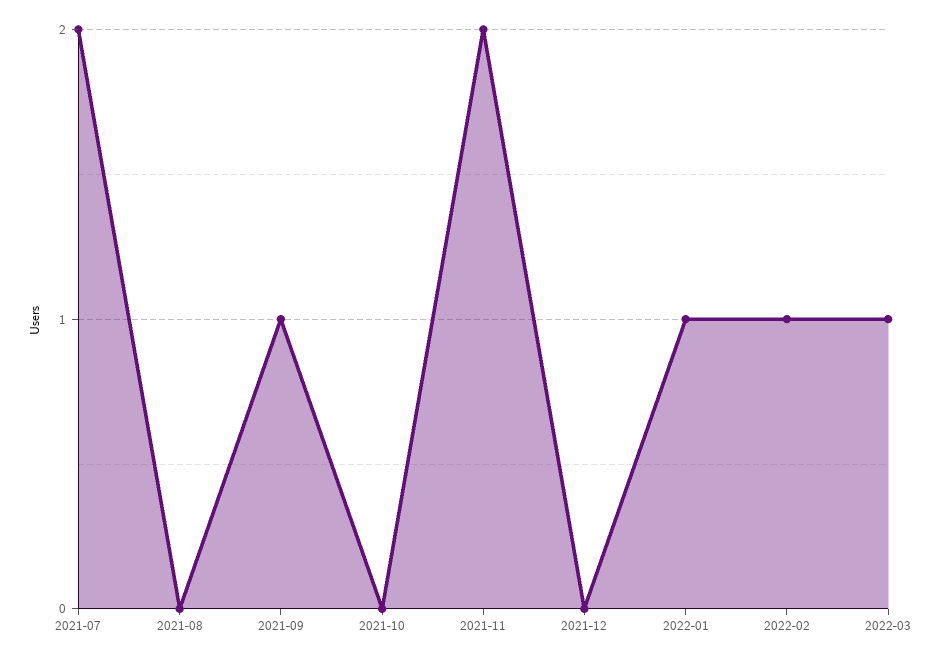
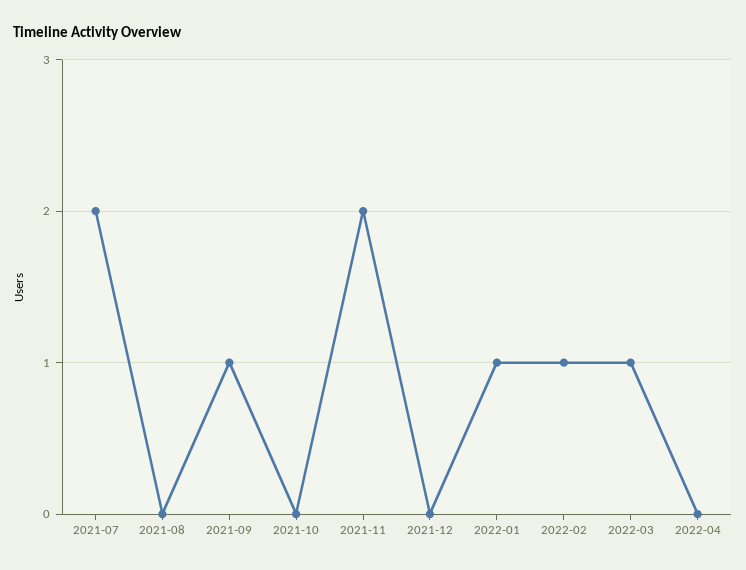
2022-04: none -> 0

